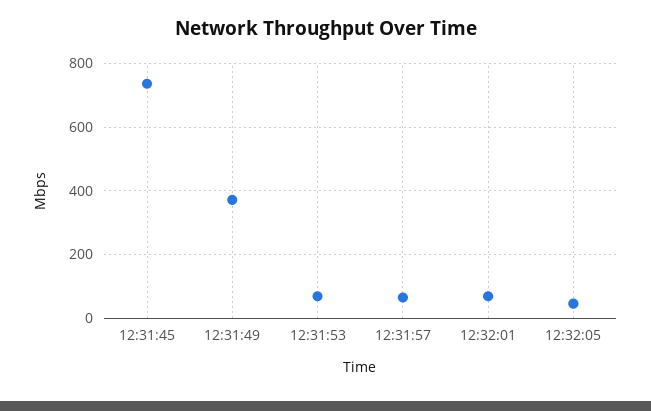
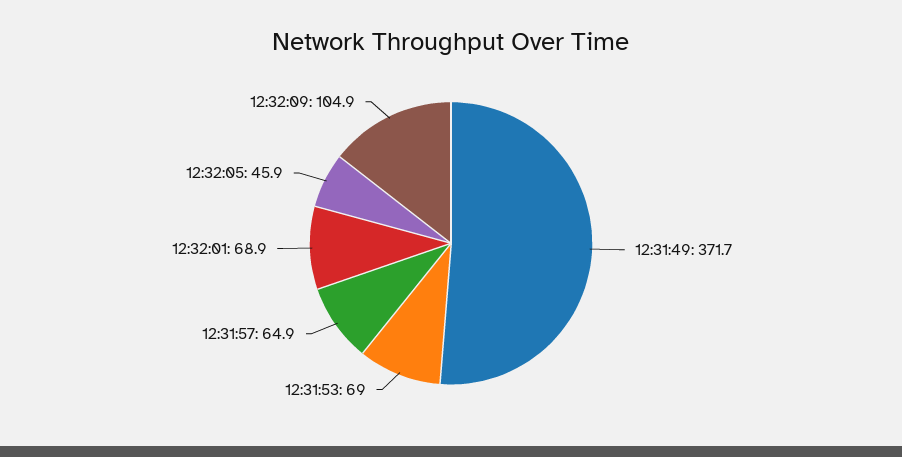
12:31:45: 740 -> none
12:32:09: none -> 104.9

